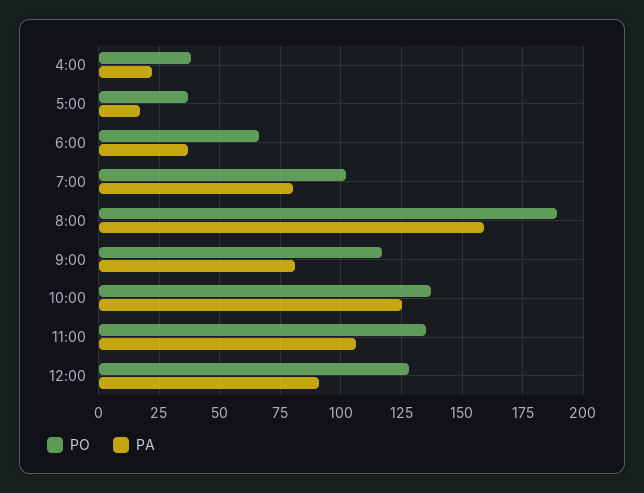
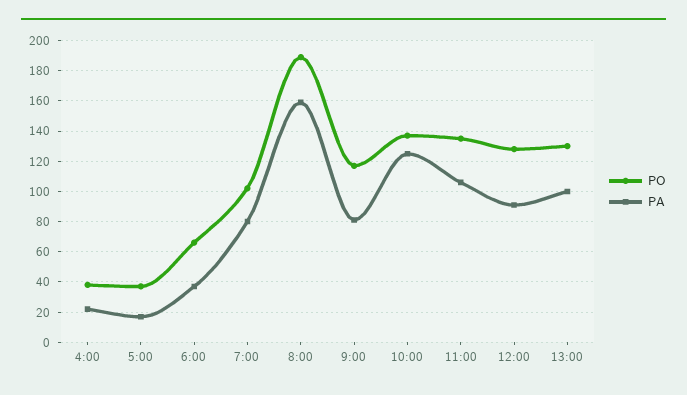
PO, 13:00: none -> 130
PA, 13:00: none -> 100

